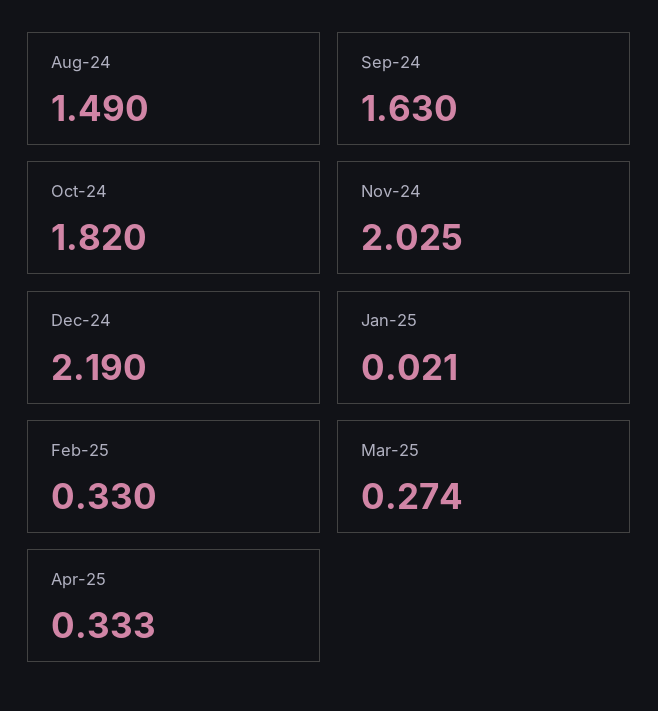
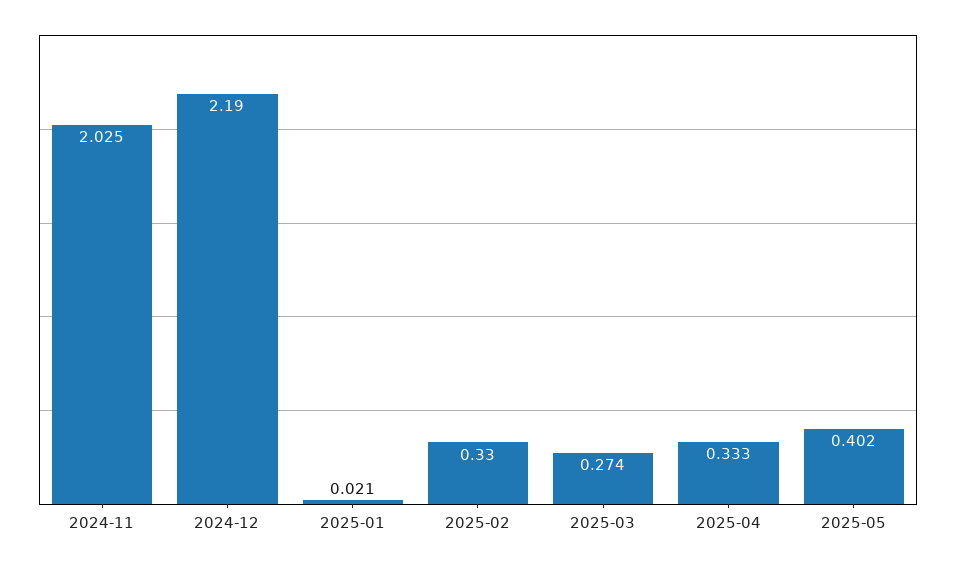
Aug-24: 1.49 -> none
Sep-24: 1.63 -> none
Oct-24: 1.82 -> none
2025-05: none -> 0.402

